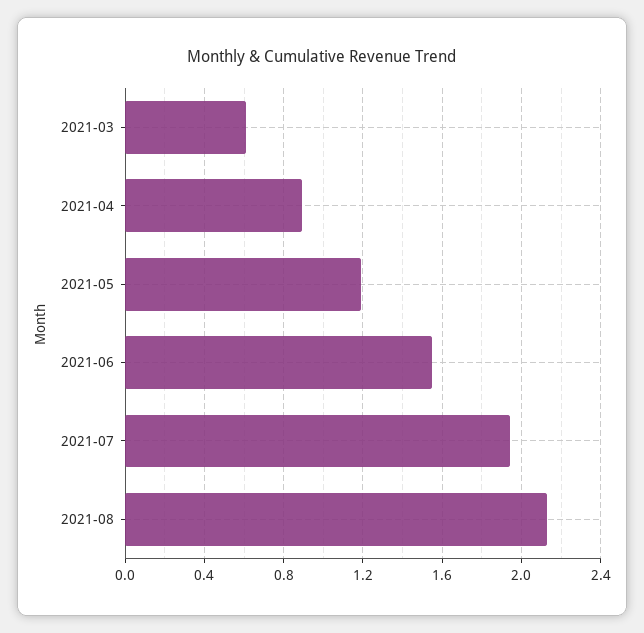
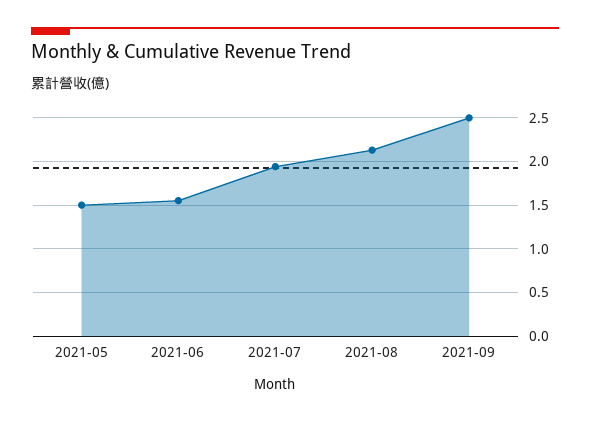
2021-03: 0.6 -> none
2021-04: 0.9 -> none
2021-05: 1.2 -> 1.5
2021-09: none -> 2.5

